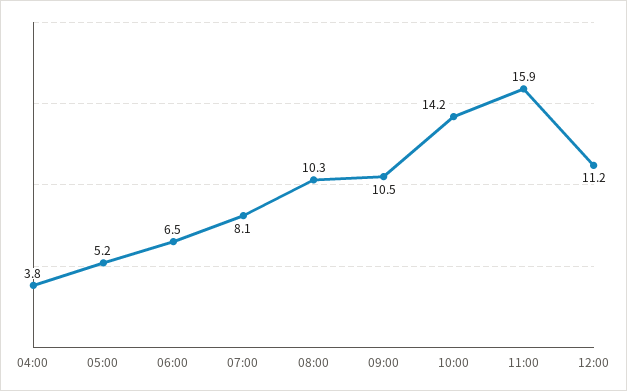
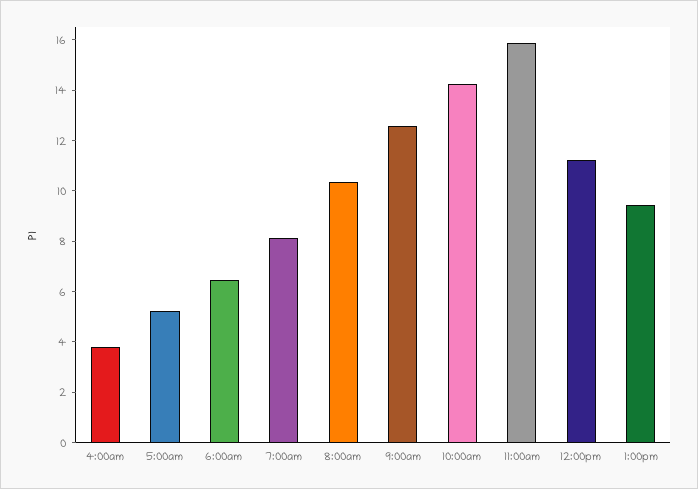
09:00: 10.5 -> 12.5
1:00pm: none -> 9.5

